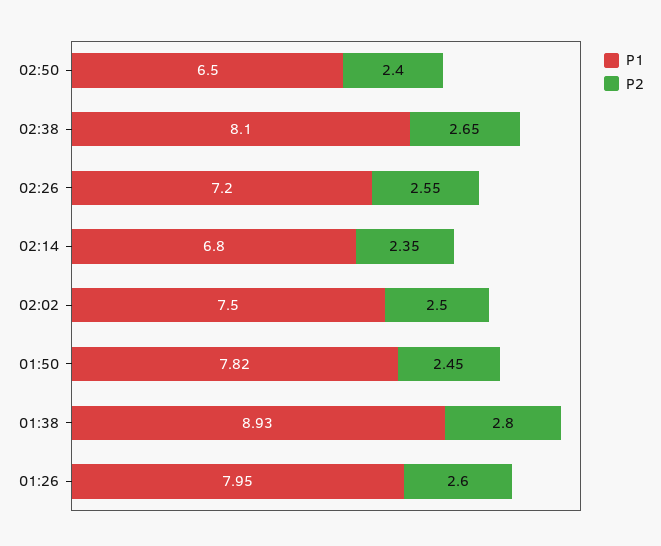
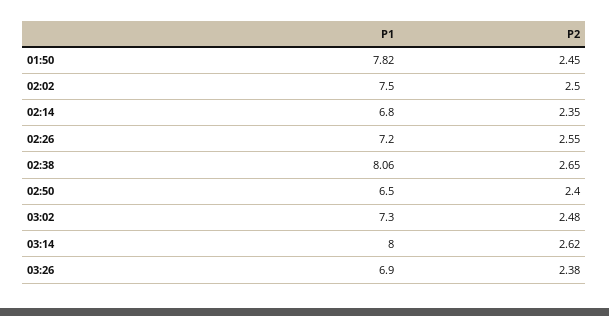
P1, 02:38: 8.1 -> 8.06
P1, 01:38: 8.93 -> none
P2, 01:38: 2.8 -> none
P1, 01:26: 7.95 -> none
P2, 01:26: 2.6 -> none
P1, 03:02: none -> 7.3
P2, 03:02: none -> 2.48
P1, 03:14: none -> 8
P2, 03:14: none -> 2.62
P1, 03:26: none -> 6.9
P2, 03:26: none -> 2.38

